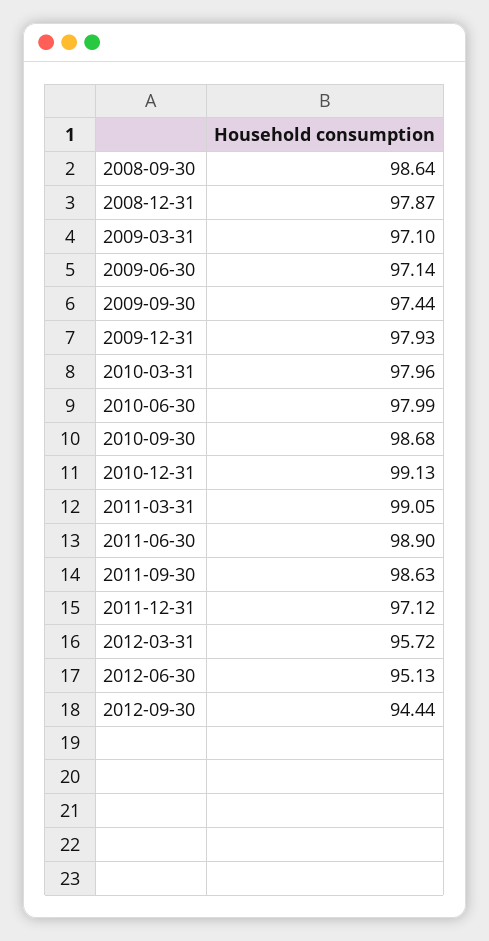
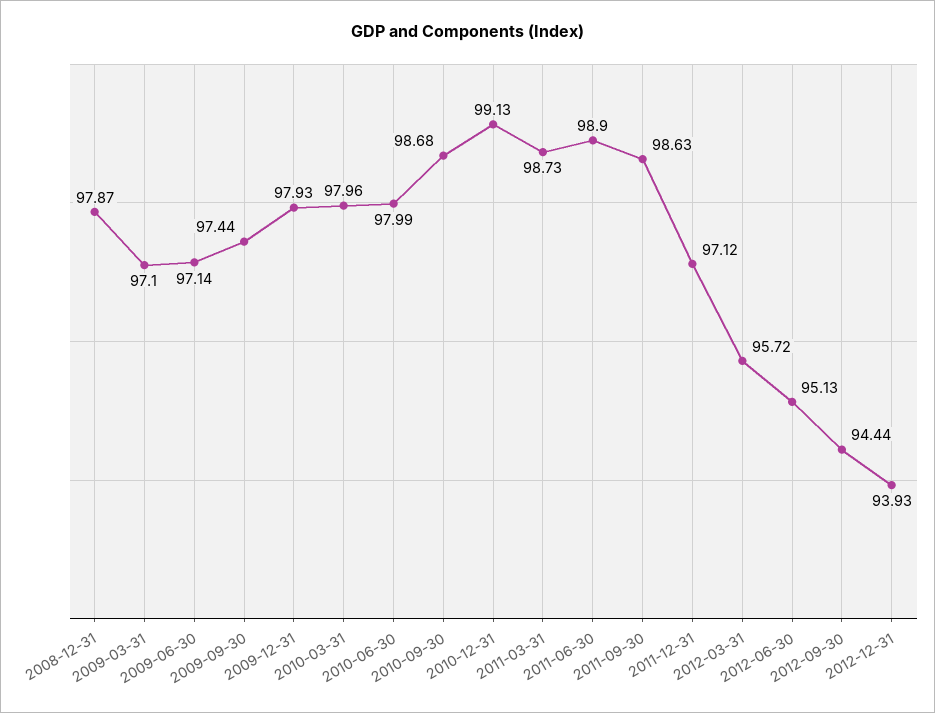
2008-09-30: 98.64 -> none
2011-03-31: 99.05 -> 98.73
2012-12-31: none -> 93.93

